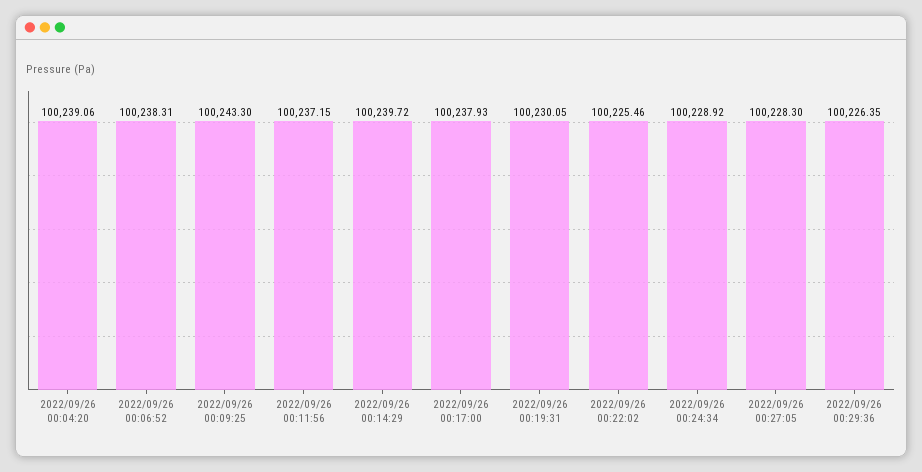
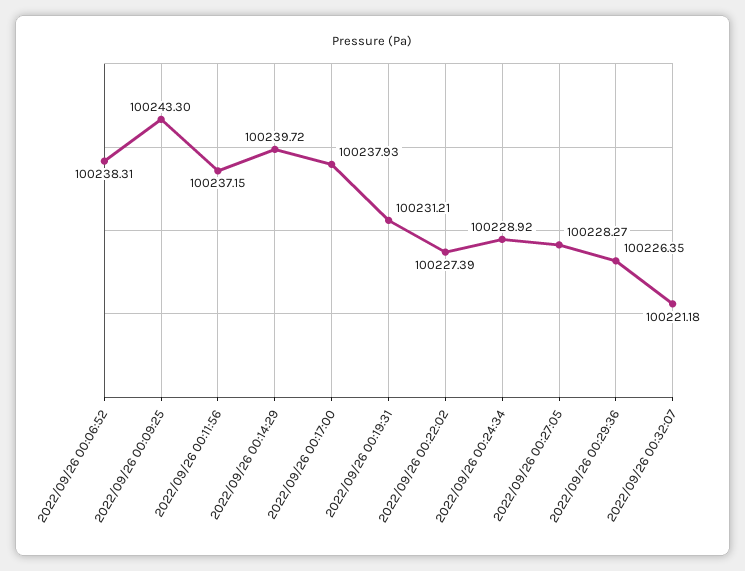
2022/09/26 00:04:20: 100239.06 -> none
2022/09/26 00:19:31: 100230.05 -> 100231.21
2022/09/26 00:22:02: 100225.46 -> 100227.39
2022/09/26 00:27:05: 100228.3 -> 100228.27
2022/09/26 00:32:07: none -> 100221.18

